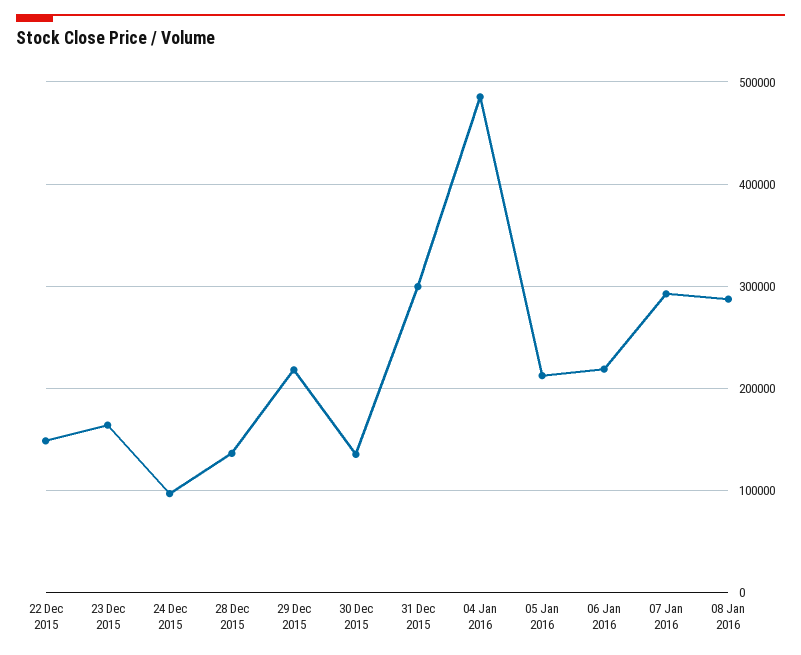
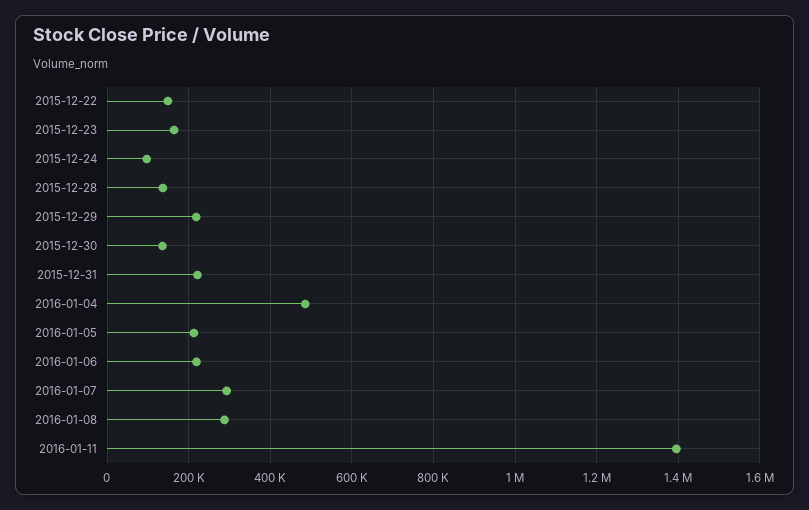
31 Dec 2015: 300000 -> 220000
2016-01-11: none -> 1400000

